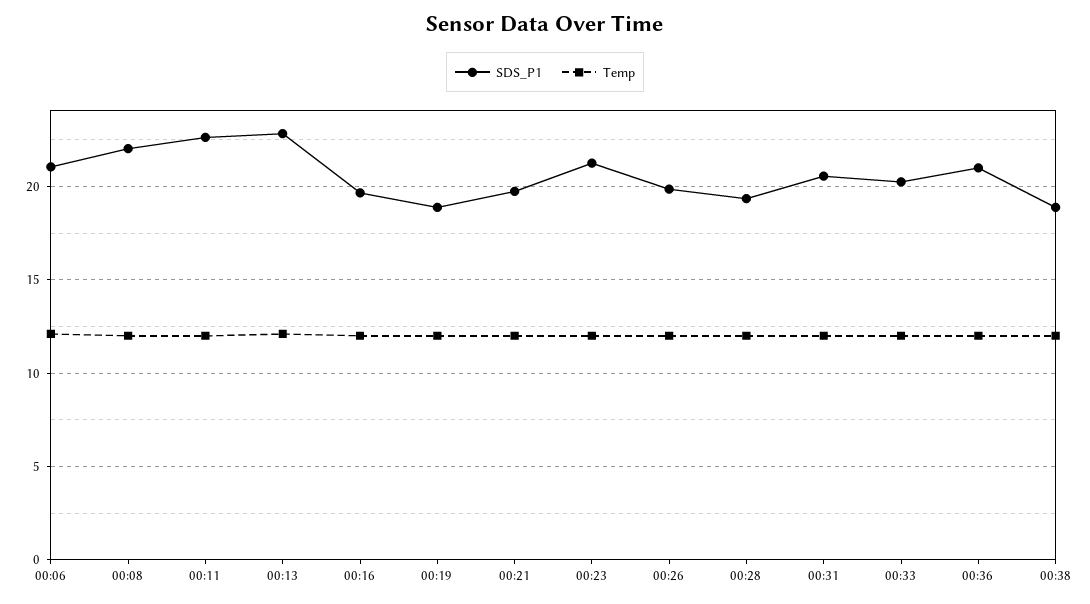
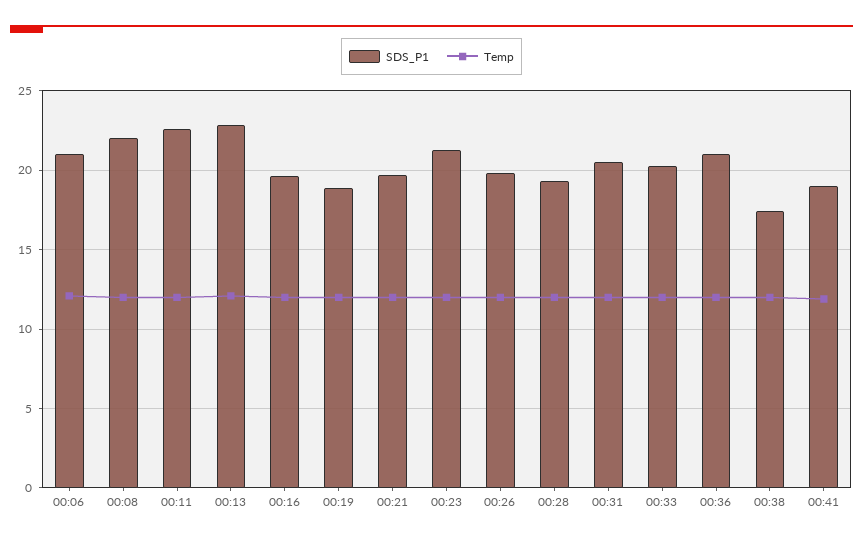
SDS_P1, 00:38: 19 -> 17.5
SDS_P1, 00:41: none -> 19
Temp, 00:41: none -> 12

